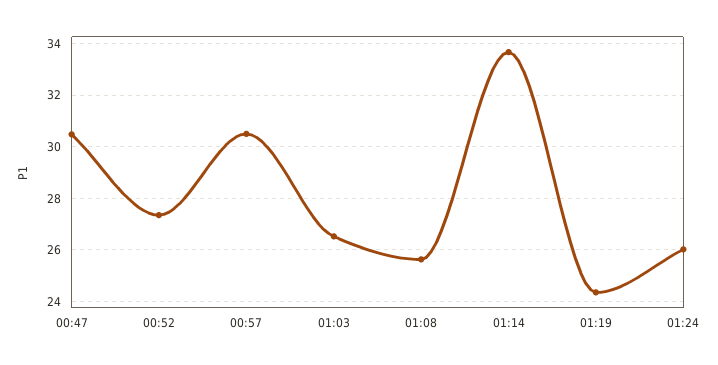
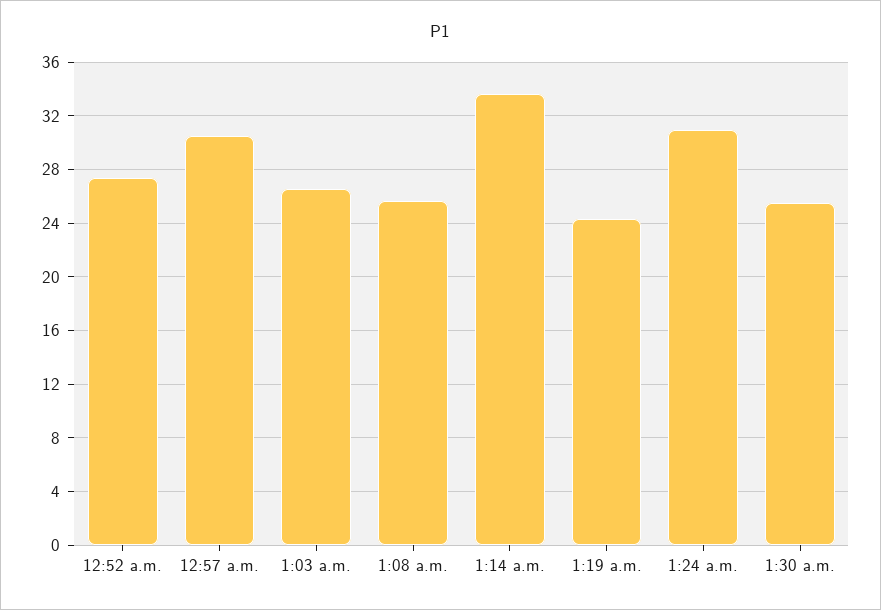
00:47: 30.5 -> none
01:24: 26 -> 31
1:30 a.m.: none -> 25.5

